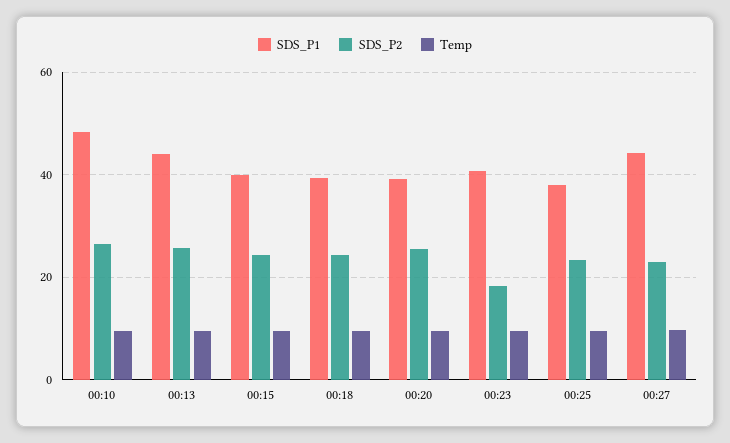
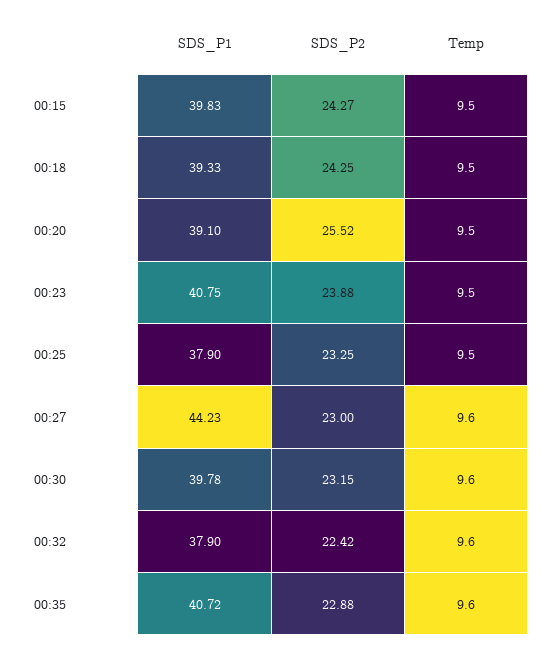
SDS_P1, 00:10: 48 -> none
SDS_P2, 00:10: 26 -> none
Temp, 00:10: 10 -> none
SDS_P1, 00:13: 44 -> none
SDS_P2, 00:13: 26 -> none
Temp, 00:13: 10 -> none
SDS_P2, 00:23: 18 -> 23.88
SDS_P1, 00:30: none -> 39.78
SDS_P2, 00:30: none -> 23.15
Temp, 00:30: none -> 9.6
SDS_P1, 00:32: none -> 37.9
SDS_P2, 00:32: none -> 22.42
Temp, 00:32: none -> 9.6
SDS_P1, 00:35: none -> 40.72
SDS_P2, 00:35: none -> 22.88
Temp, 00:35: none -> 9.6

